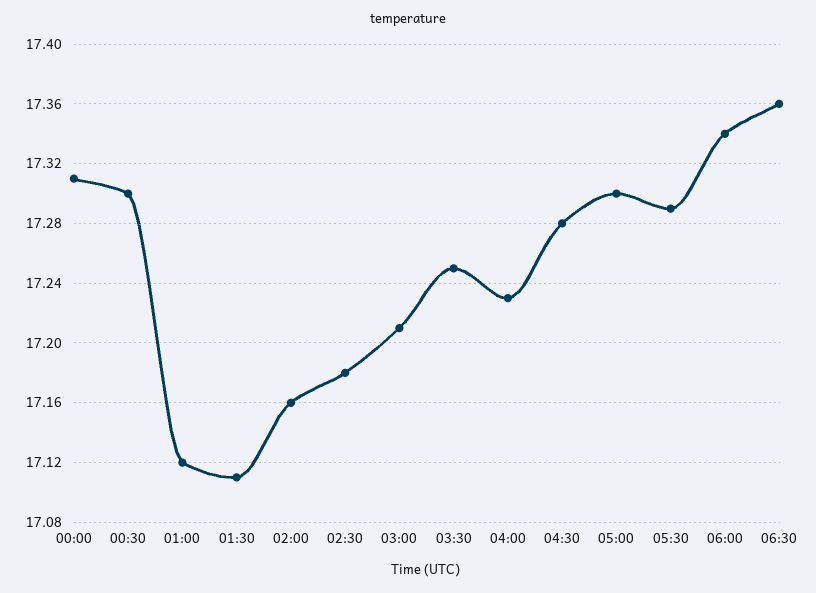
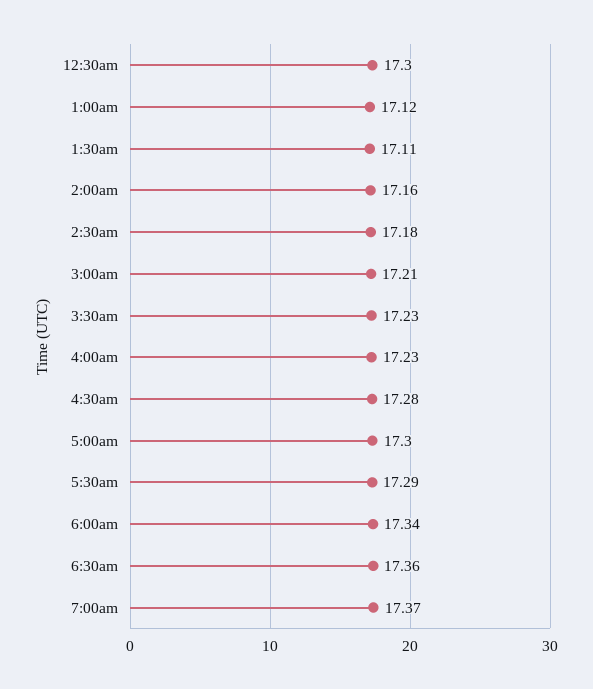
00:00: 17.31 -> none
03:30: 17.25 -> 17.23
7:00am: none -> 17.37

